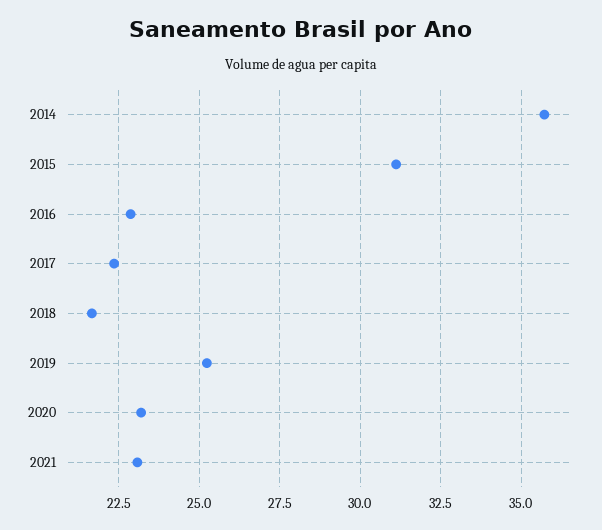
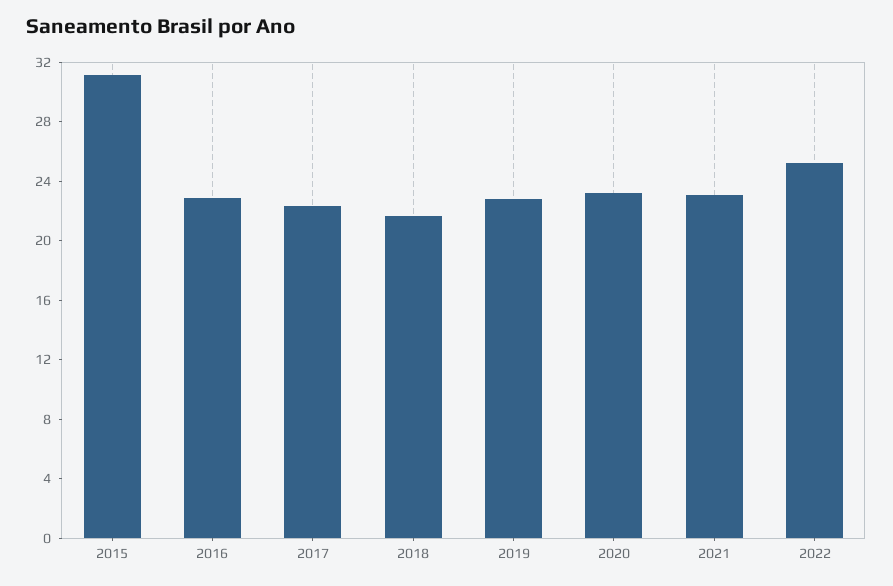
2014: 35.75 -> none
2019: 25.25 -> 23
2022: none -> 25

